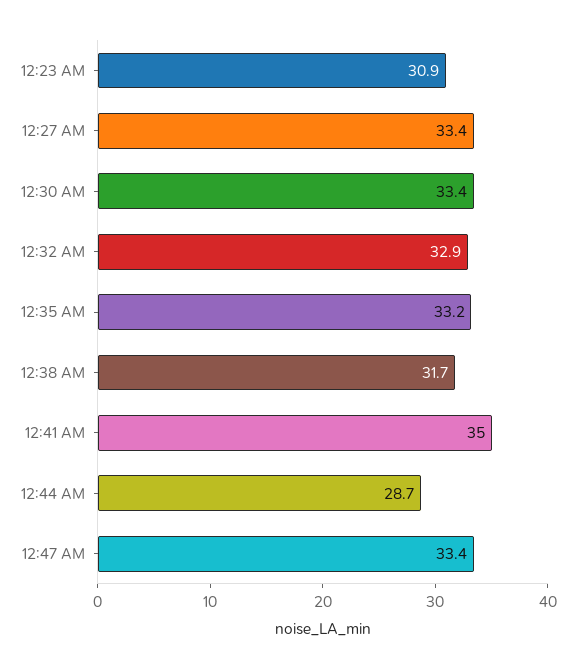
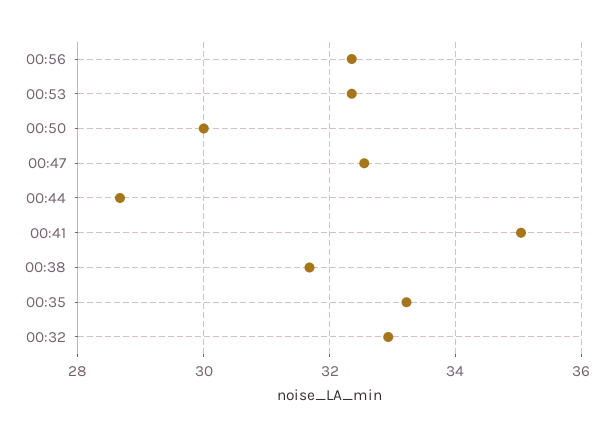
12:23 AM: 30.9 -> none
12:27 AM: 33.4 -> none
12:30 AM: 33.4 -> none
12:47 AM: 33.4 -> 32.6
00:56: none -> 32.4
00:53: none -> 32.4
00:50: none -> 30

